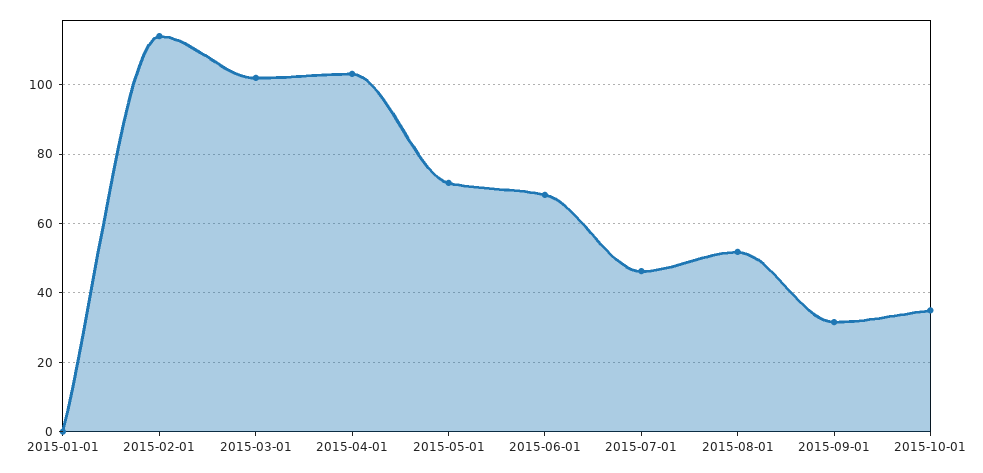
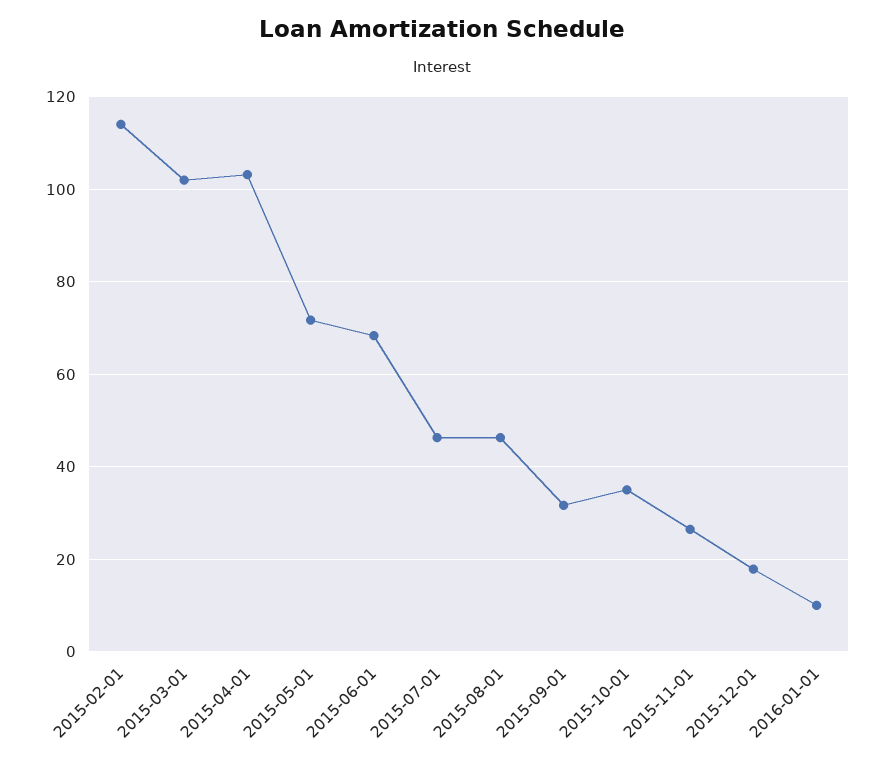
2015-01-01: 0 -> none
2015-08-01: 52 -> 46
2015-11-01: none -> 26
2015-12-01: none -> 18
2016-01-01: none -> 10

